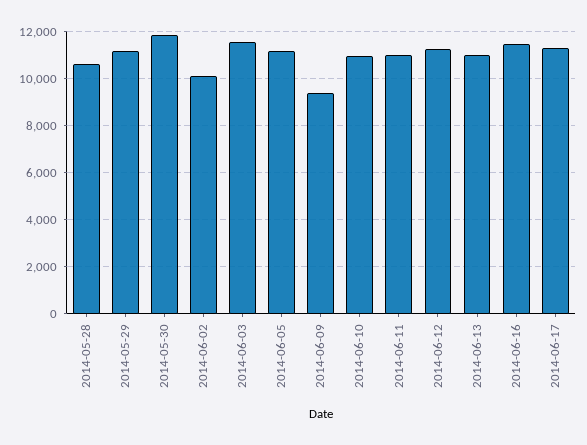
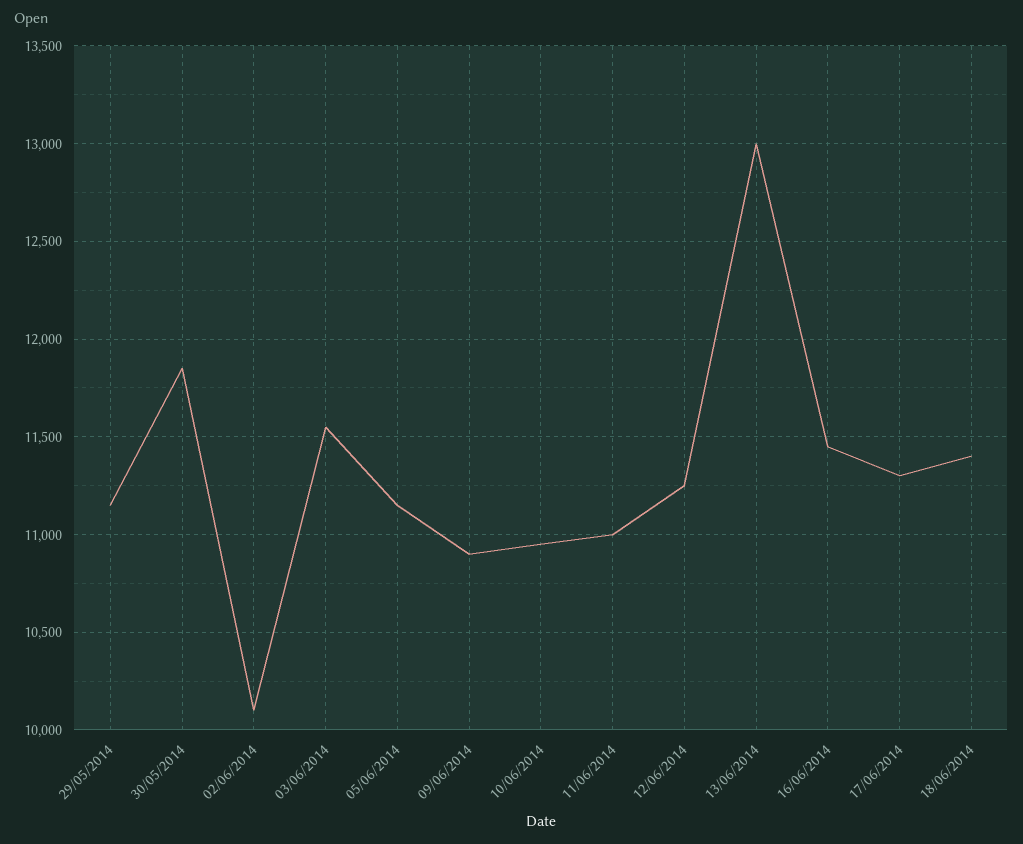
2014-05-28: 10500 -> none
2014-06-09: 9500 -> 10900
2014-06-13: 11000 -> 13000
18/06/2014: none -> 11400

